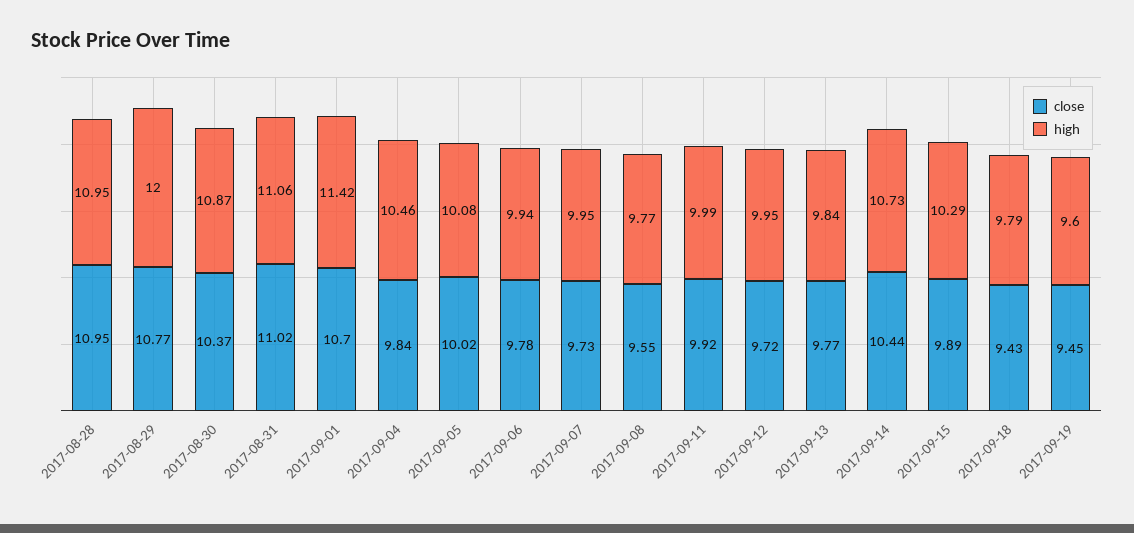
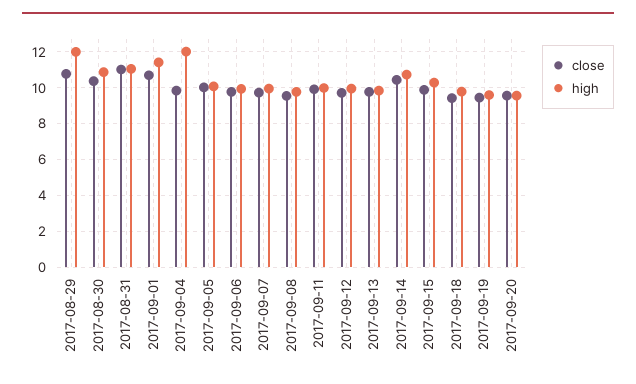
close, 2017-08-28: 10.95 -> none
high, 2017-08-28: 10.95 -> none
high, 2017-09-04: 10.46 -> 12
close, 2017-09-20: none -> 9.5
high, 2017-09-20: none -> 9.5

